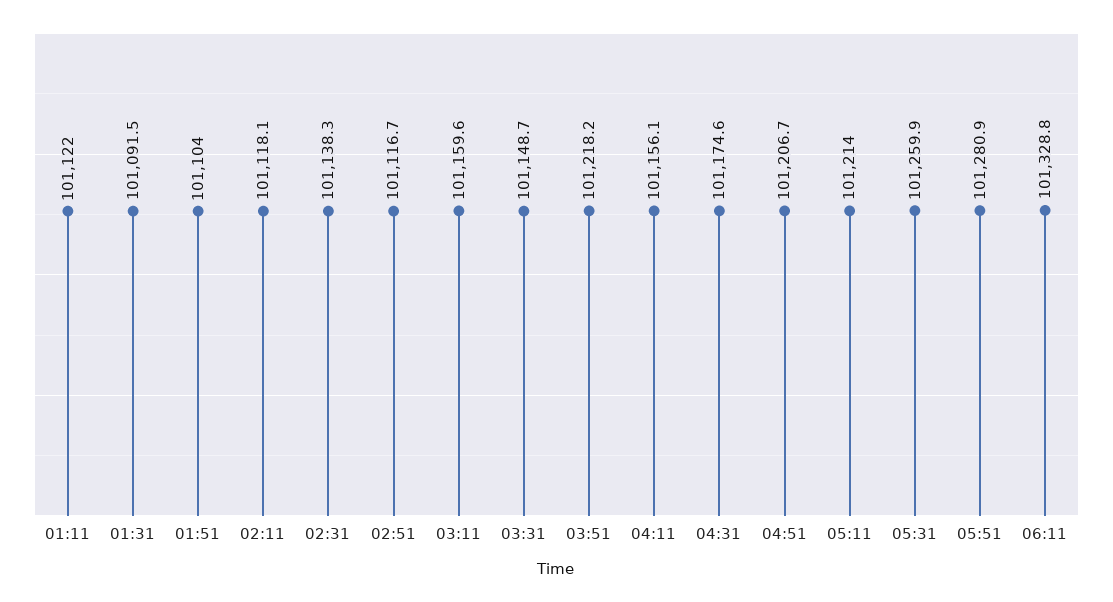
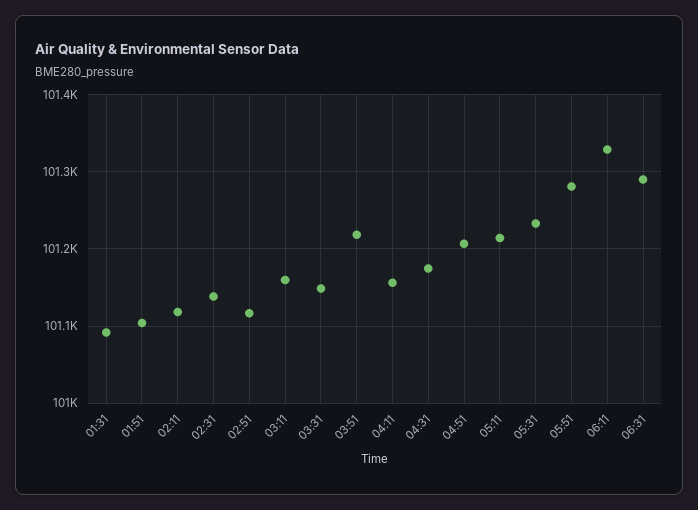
01:11: 101122 -> none
05:31: 101259.9 -> 101230
06:31: none -> 101290

